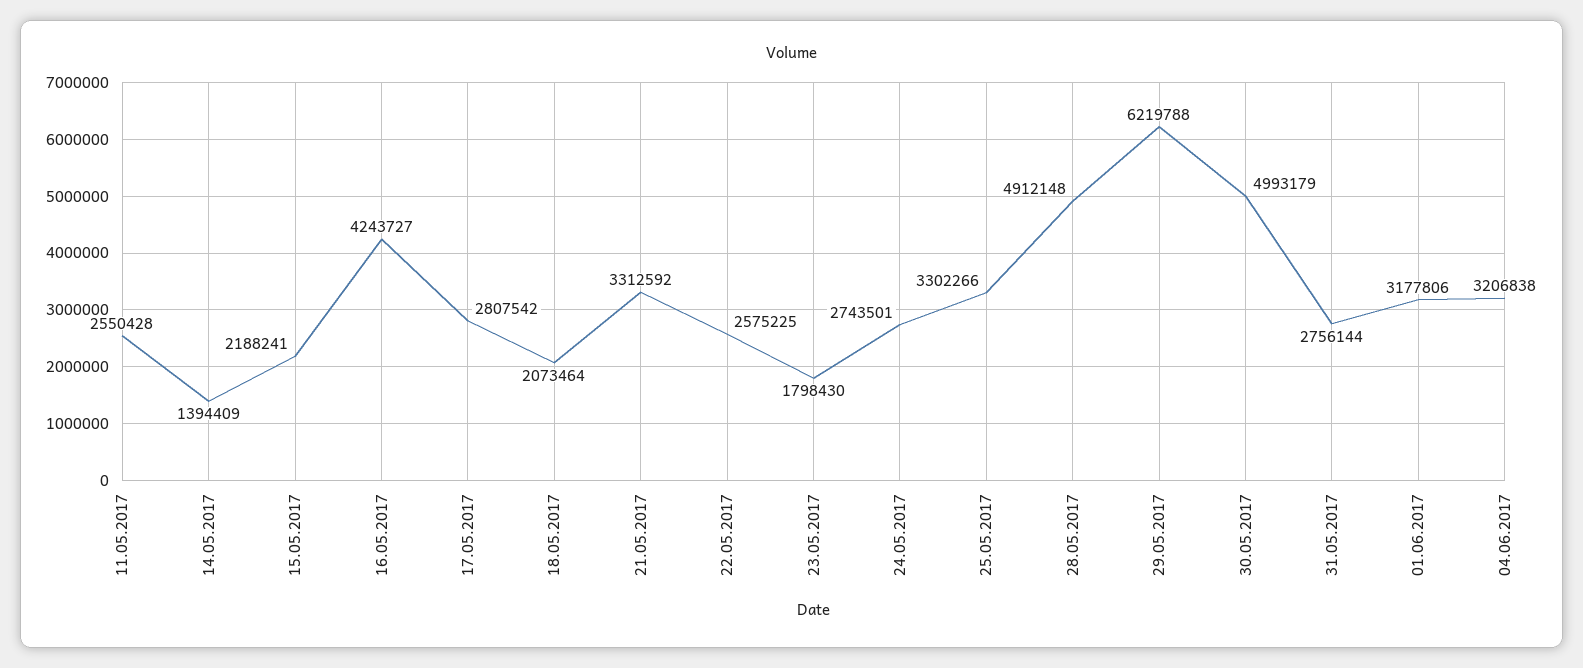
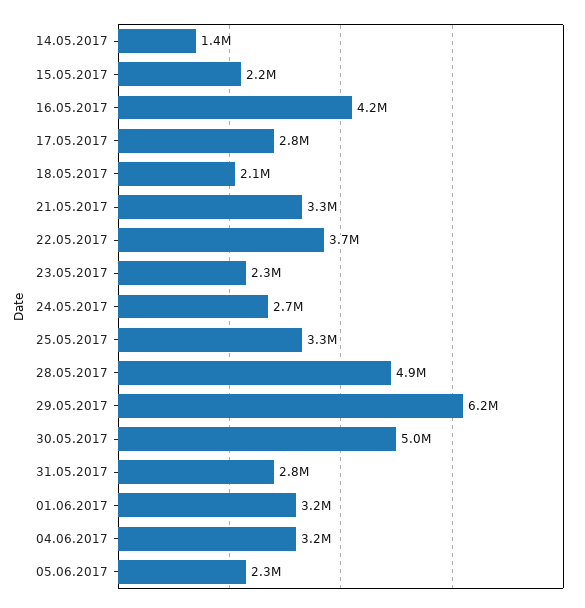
11.05.2017: 2550428 -> none
22.05.2017: 2575225 -> 3700000
23.05.2017: 1798430 -> 2300000
05.06.2017: none -> 2300000

